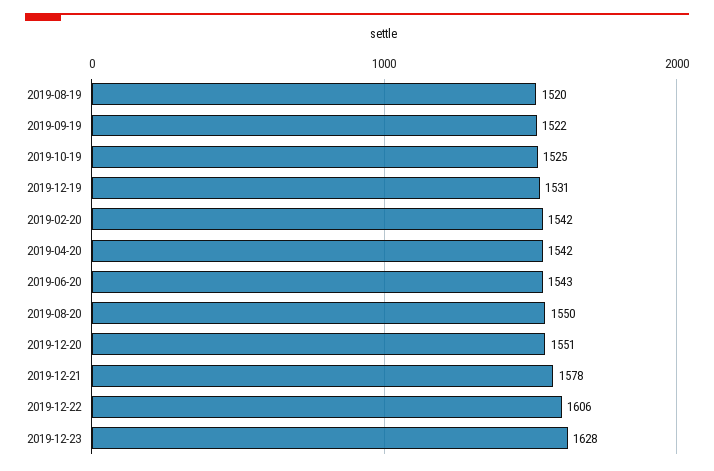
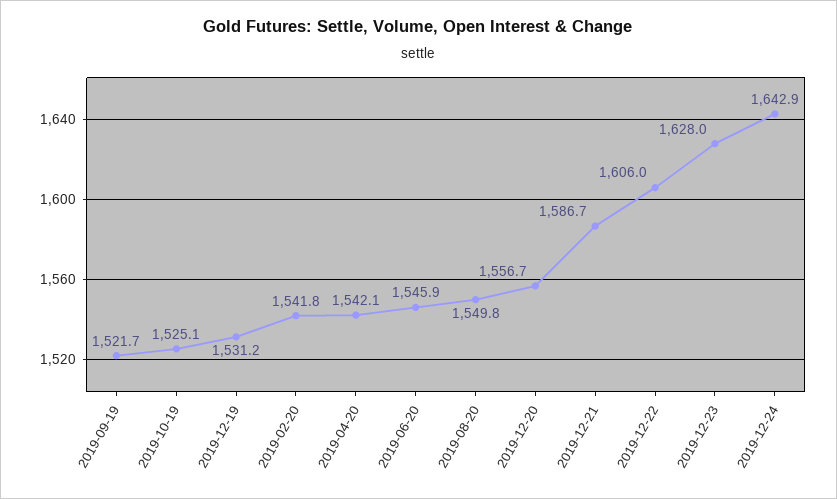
2019-08-19: 1520 -> none
2019-06-20: 1543 -> 1545.9
2019-12-20: 1551 -> 1556.7
2019-12-21: 1578 -> 1586.7
2019-12-24: none -> 1642.9

